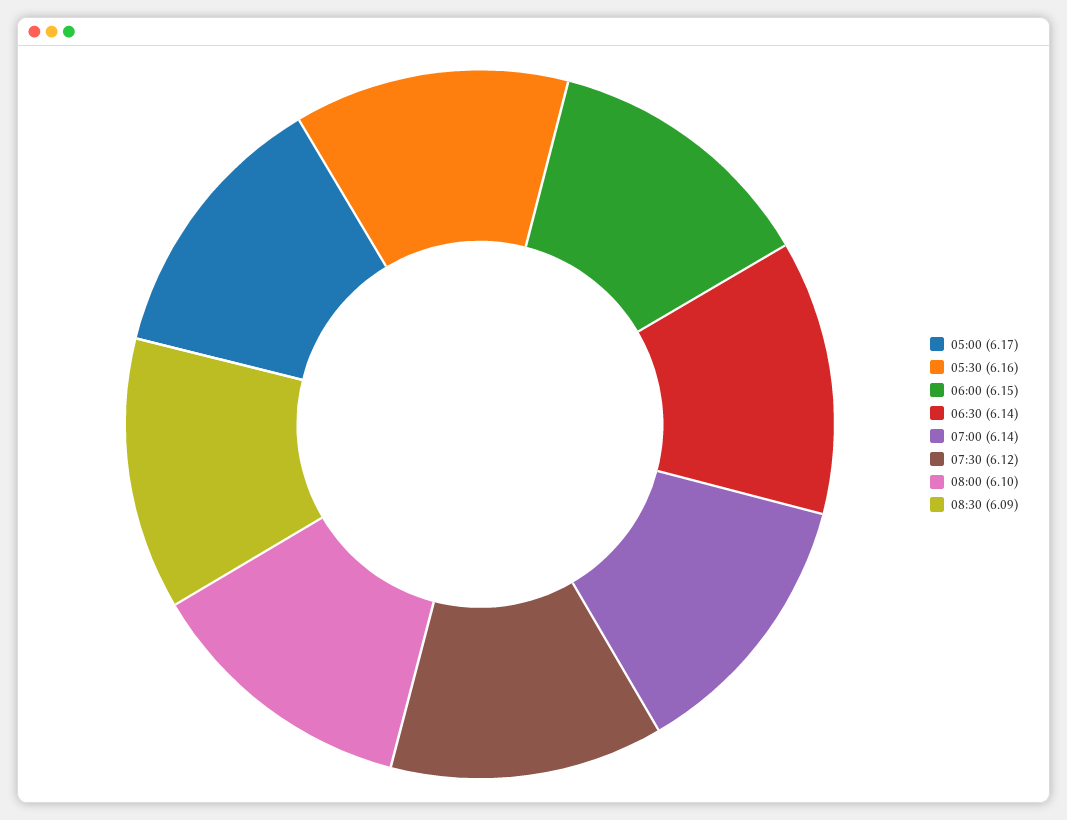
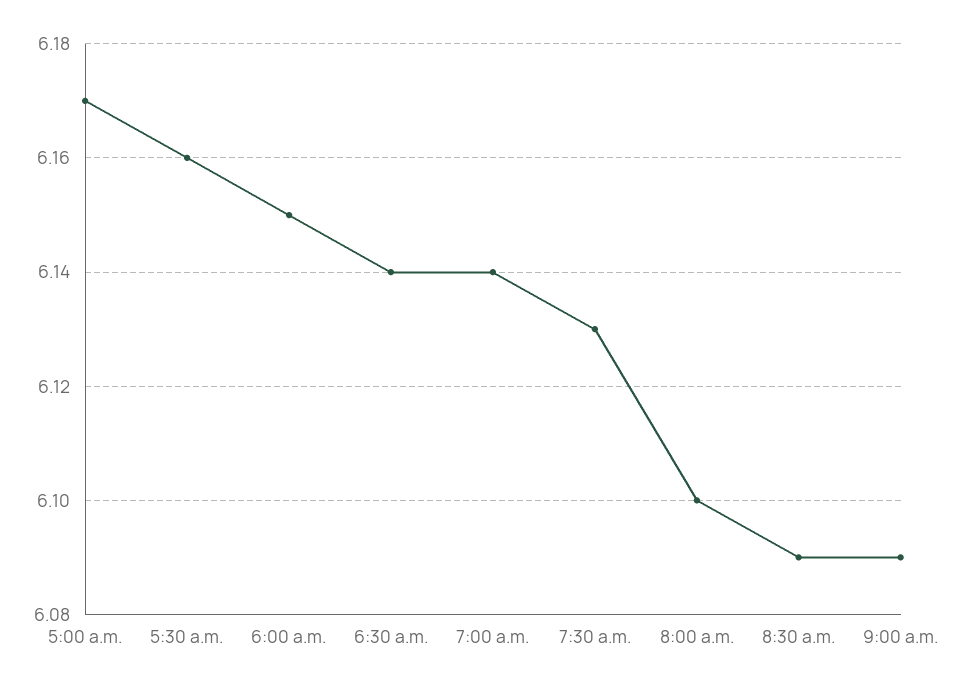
07:30: 6.12 -> 6.13
9:00 a.m.: none -> 6.09

